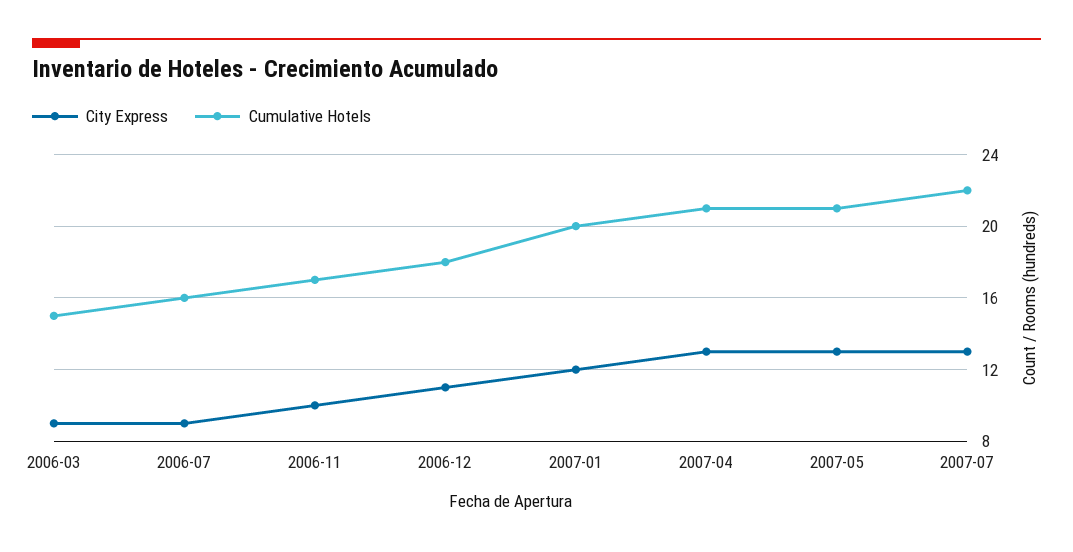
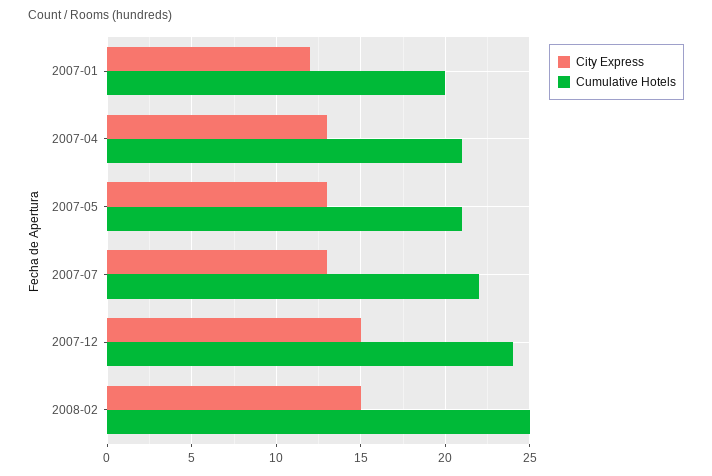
City Express, 2006-03: 9 -> none
Cumulative Hotels, 2006-03: 15 -> none
City Express, 2006-07: 9 -> none
Cumulative Hotels, 2006-07: 16 -> none
City Express, 2006-11: 10 -> none
Cumulative Hotels, 2006-11: 17 -> none
City Express, 2006-12: 11 -> none
Cumulative Hotels, 2006-12: 18 -> none
City Express, 2007-12: none -> 15
Cumulative Hotels, 2007-12: none -> 24
City Express, 2008-02: none -> 15
Cumulative Hotels, 2008-02: none -> 25

